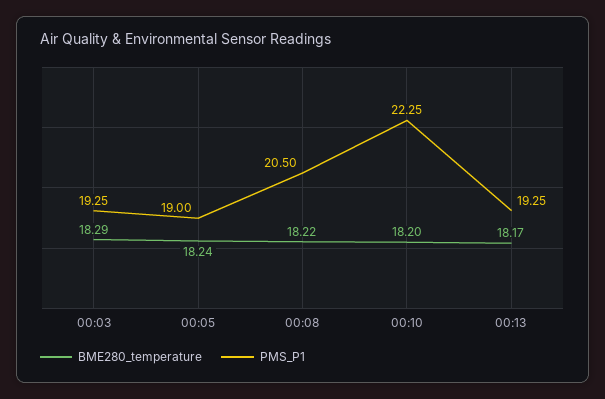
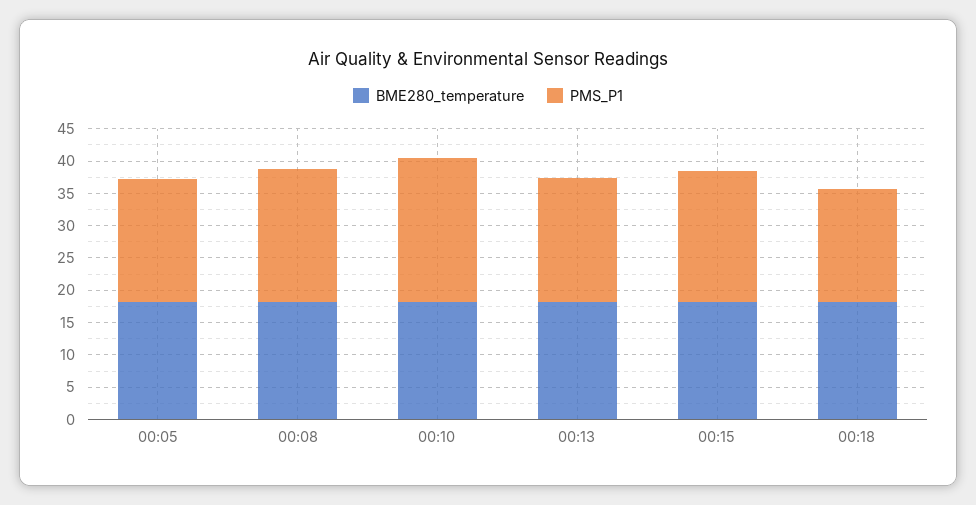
BME280_temperature, 00:03: 18.29 -> none
PMS_P1, 00:03: 19.25 -> none
BME280_temperature, 00:15: none -> 17.5
PMS_P1, 00:15: none -> 20
BME280_temperature, 00:18: none -> 17.5
PMS_P1, 00:18: none -> 17.5

